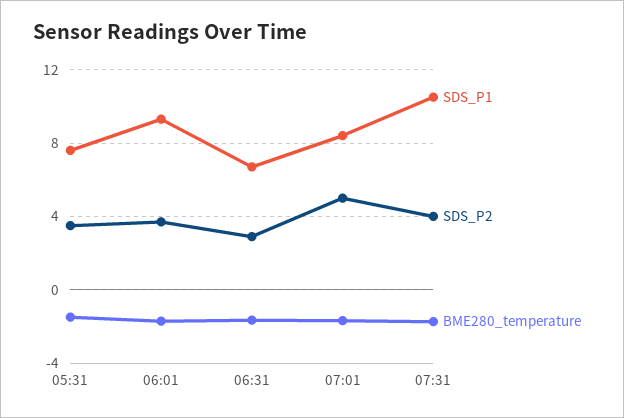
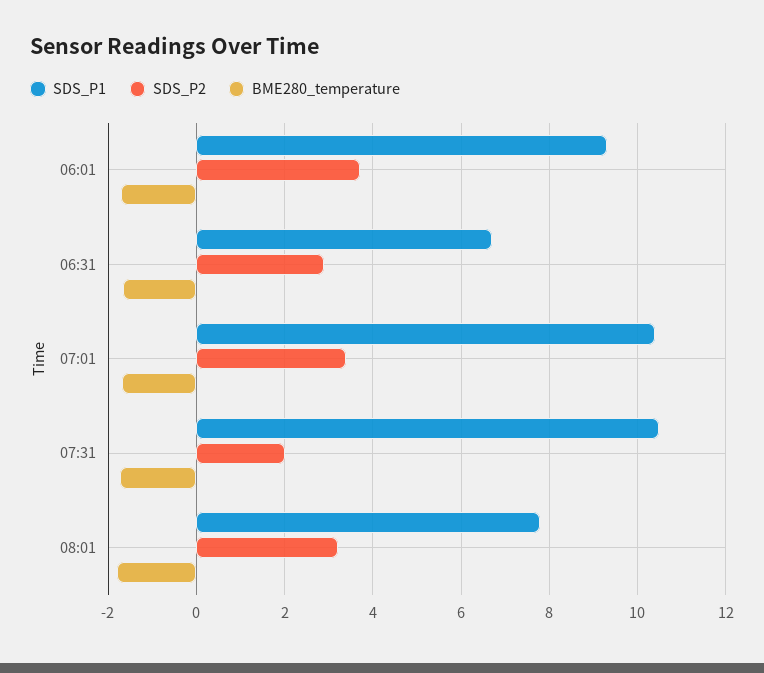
SDS_P1, 05:31: 7.5 -> none
SDS_P2, 05:31: 3.5 -> none
BME280_temperature, 05:31: -1.5 -> none
SDS_P1, 07:01: 8.5 -> 10.4
SDS_P2, 07:01: 5 -> 3.4
SDS_P2, 07:31: 4 -> 2
SDS_P1, 08:01: none -> 7.8
SDS_P2, 08:01: none -> 3.2
BME280_temperature, 08:01: none -> -1.8

